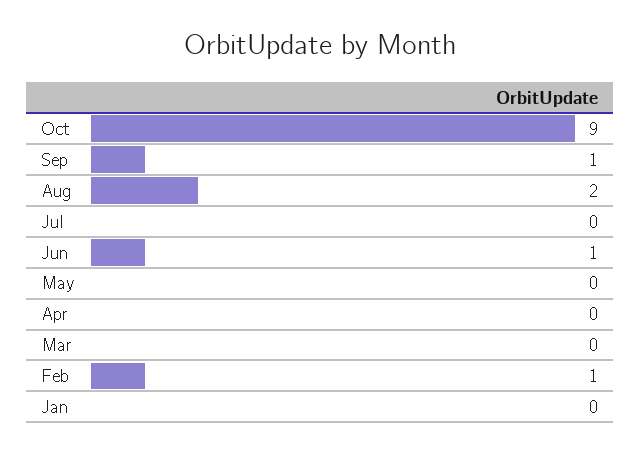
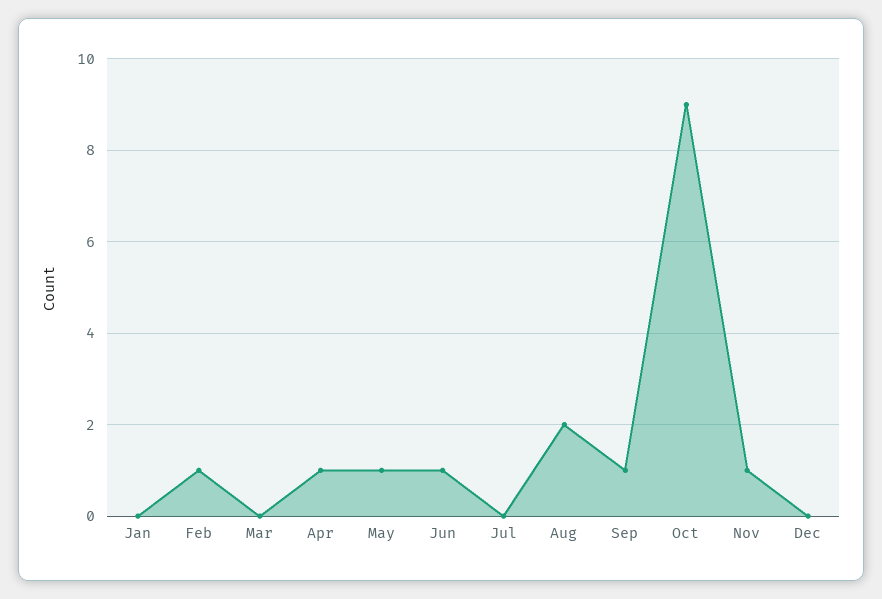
May: 0 -> 1
Apr: 0 -> 1
Nov: none -> 1
Dec: none -> 0

